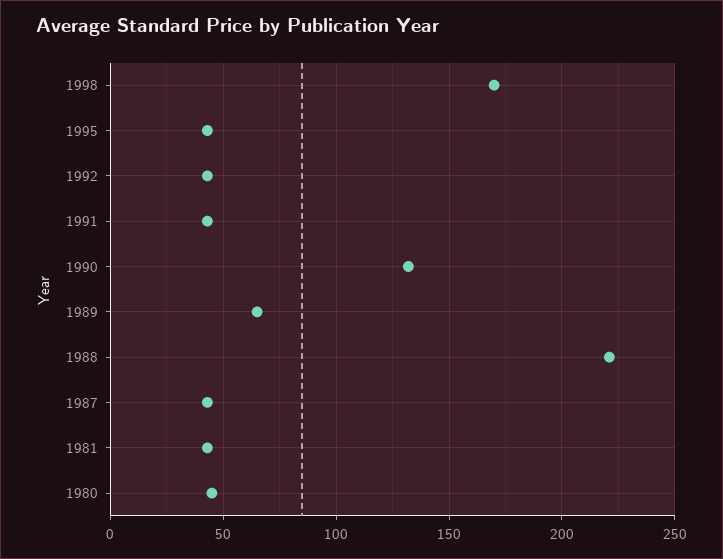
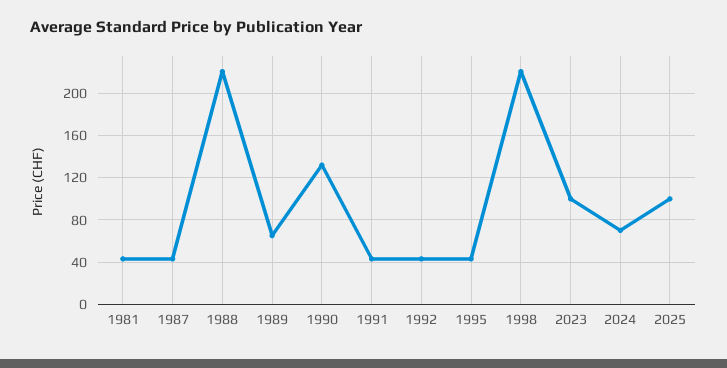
1998: 170 -> 220
1980: 45 -> none
2023: none -> 100
2024: none -> 70
2025: none -> 100

